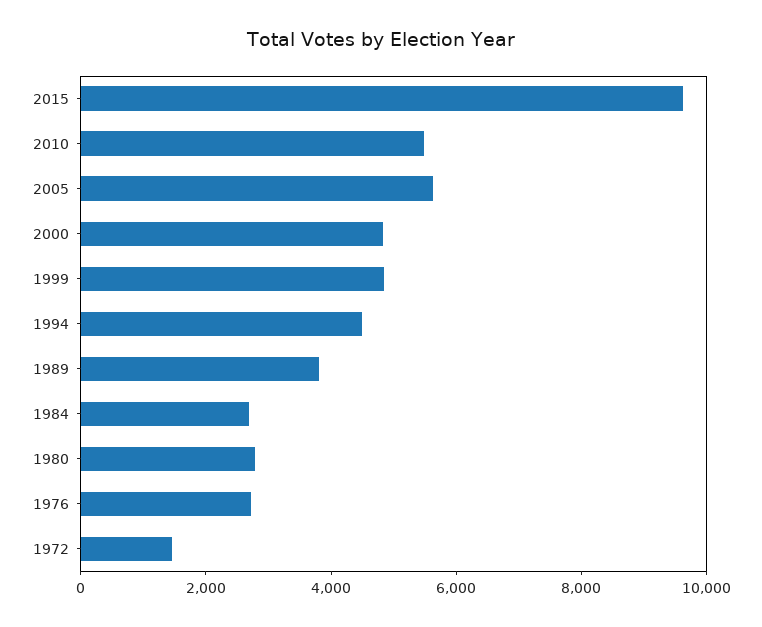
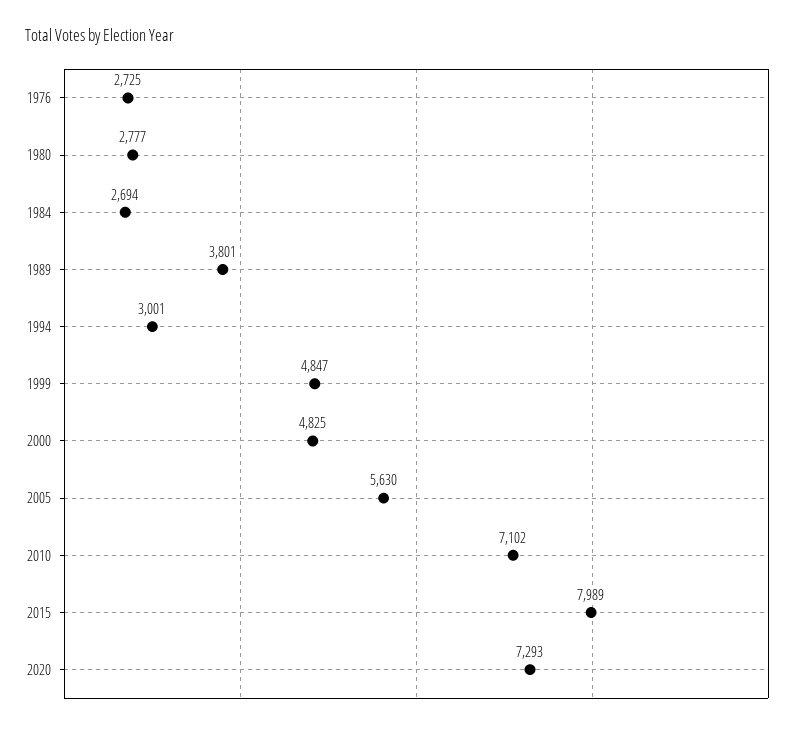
2015: 9500 -> 7989
2010: 5500 -> 7102
1994: 4500 -> 3001
1972: 1500 -> none
2020: none -> 7293

